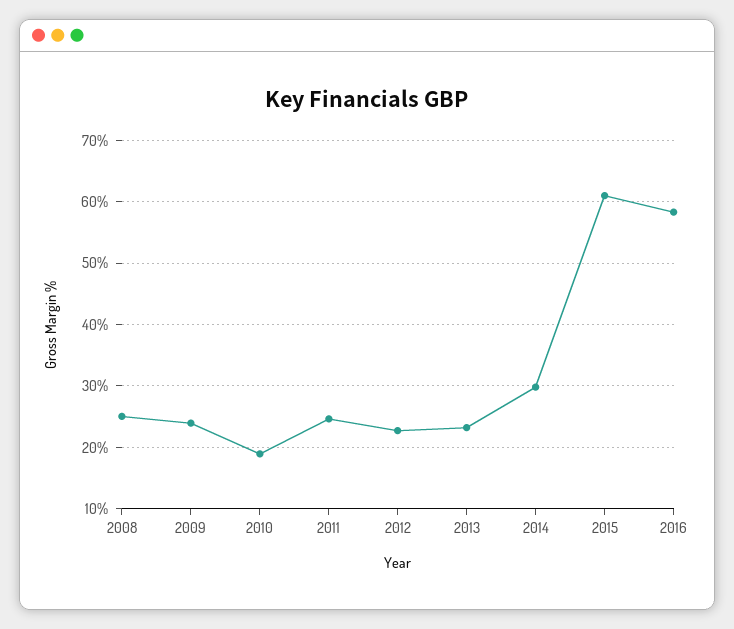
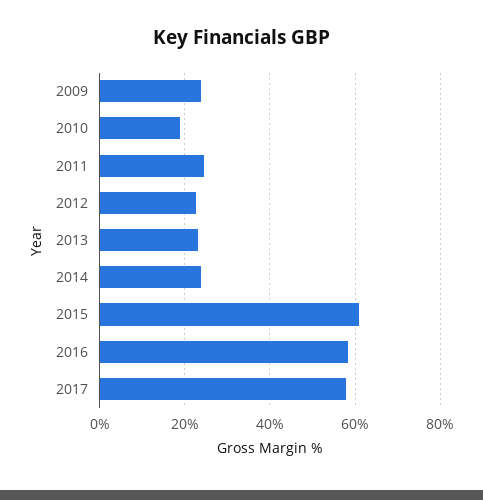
2008: 25 -> none
2014: 30 -> 24
2017: none -> 58

